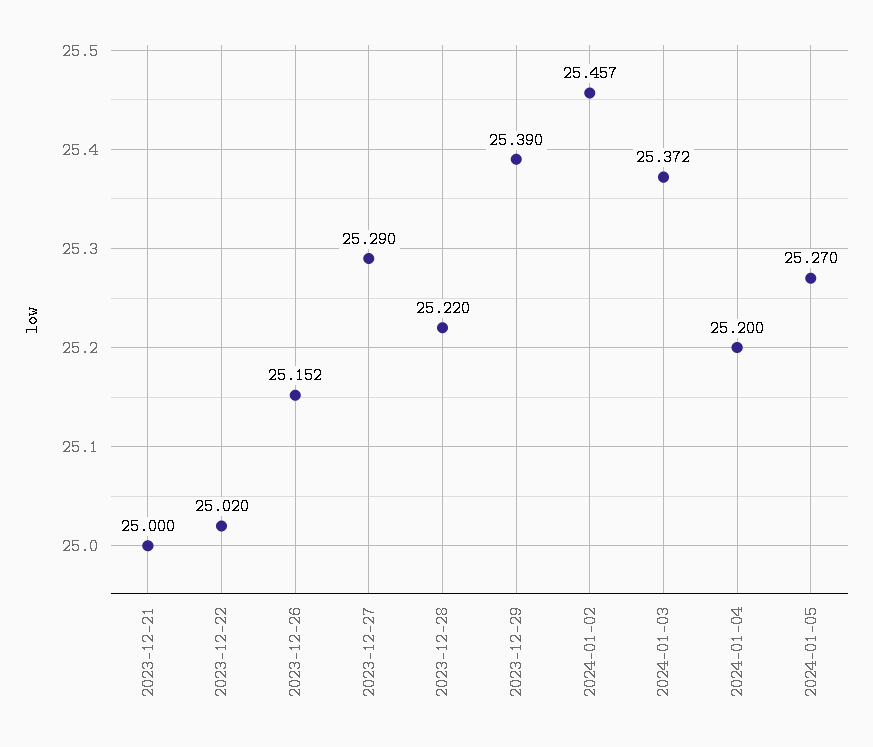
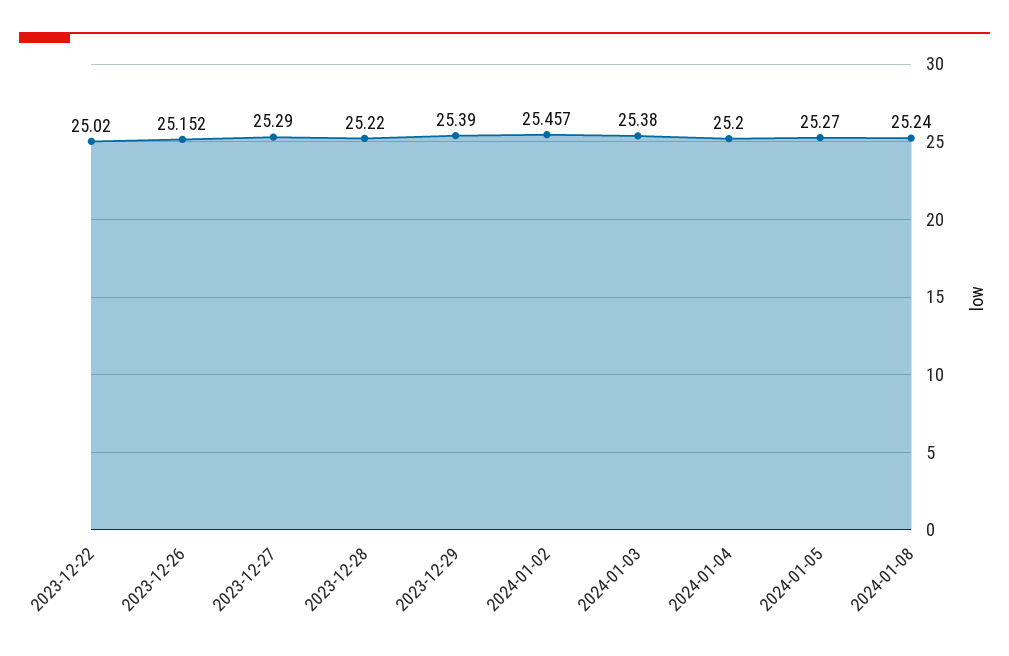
2023-12-21: 25 -> none
2024-01-03: 25.372 -> 25.38
2024-01-08: none -> 25.24

